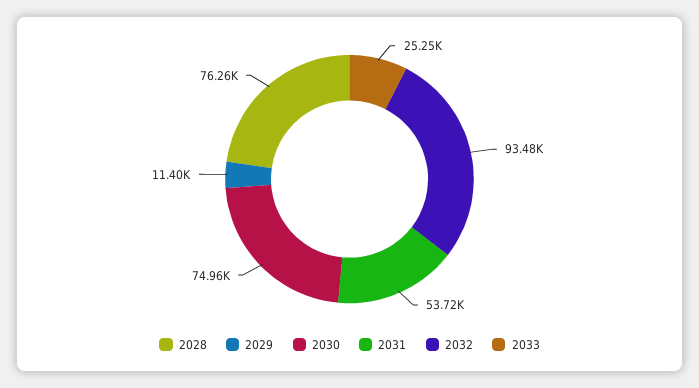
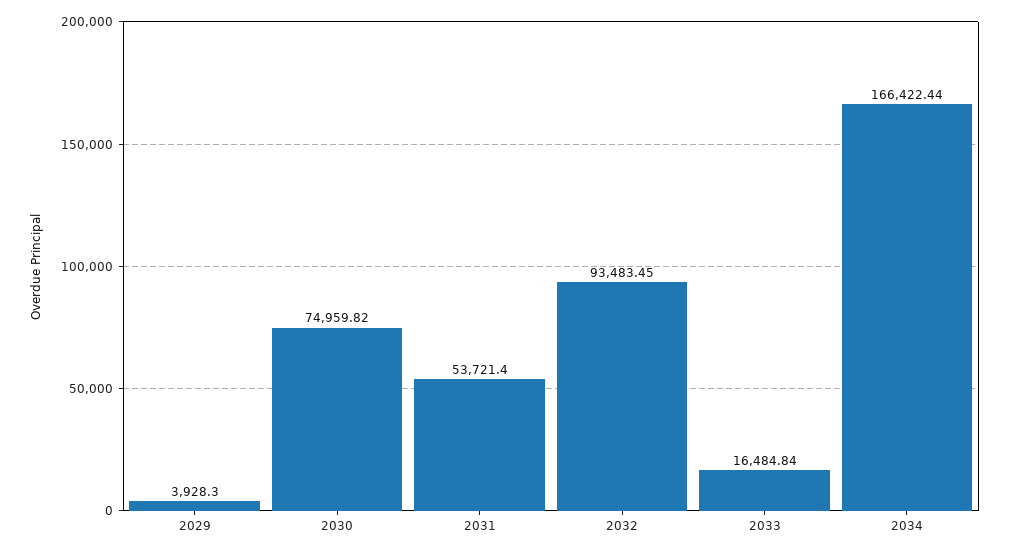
2028: 76260 -> none
2029: 11400 -> 3928.3
2033: 25250 -> 16484.84
2034: none -> 166422.44

